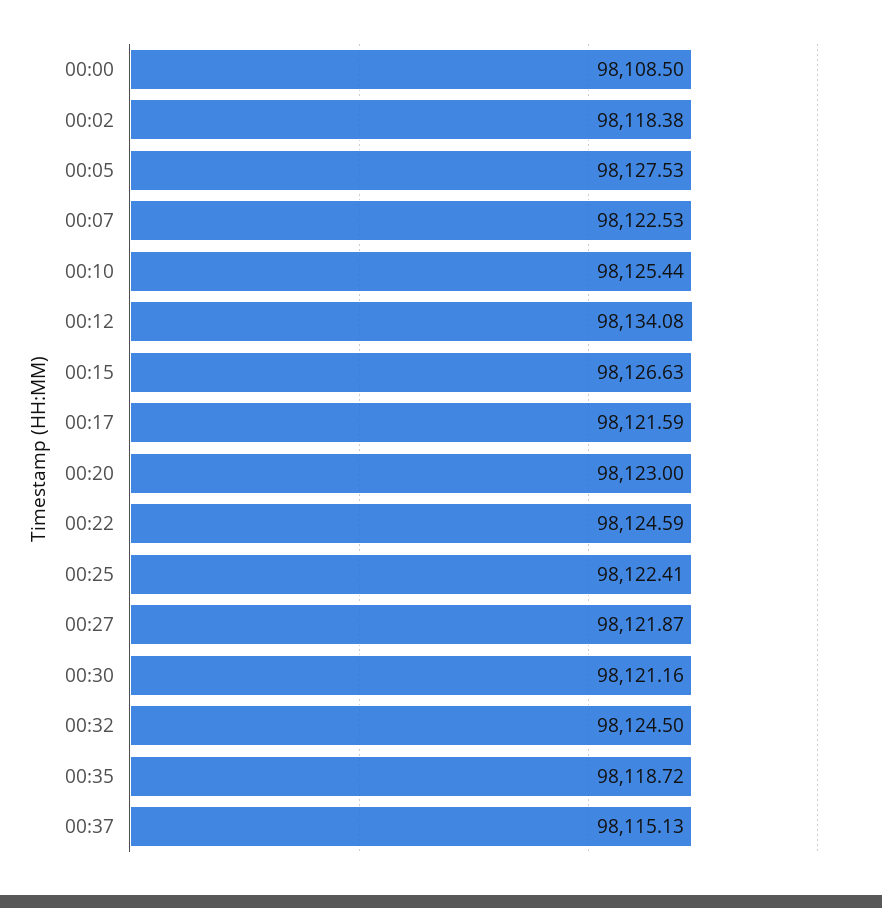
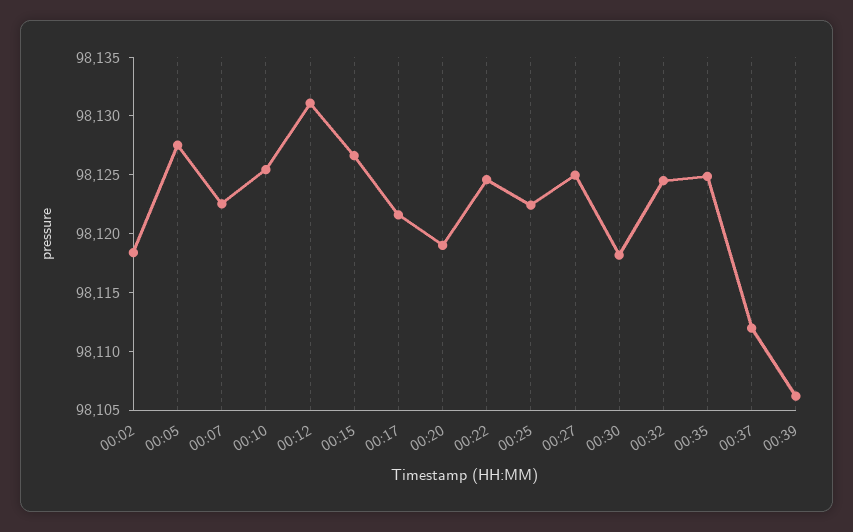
00:00: 98108.5 -> none
00:12: 98134.08 -> 98131
00:20: 98123 -> 98119
00:27: 98121.87 -> 98125
00:30: 98121.16 -> 98118
00:35: 98118.72 -> 98125
00:37: 98115.13 -> 98112
00:39: none -> 98106

